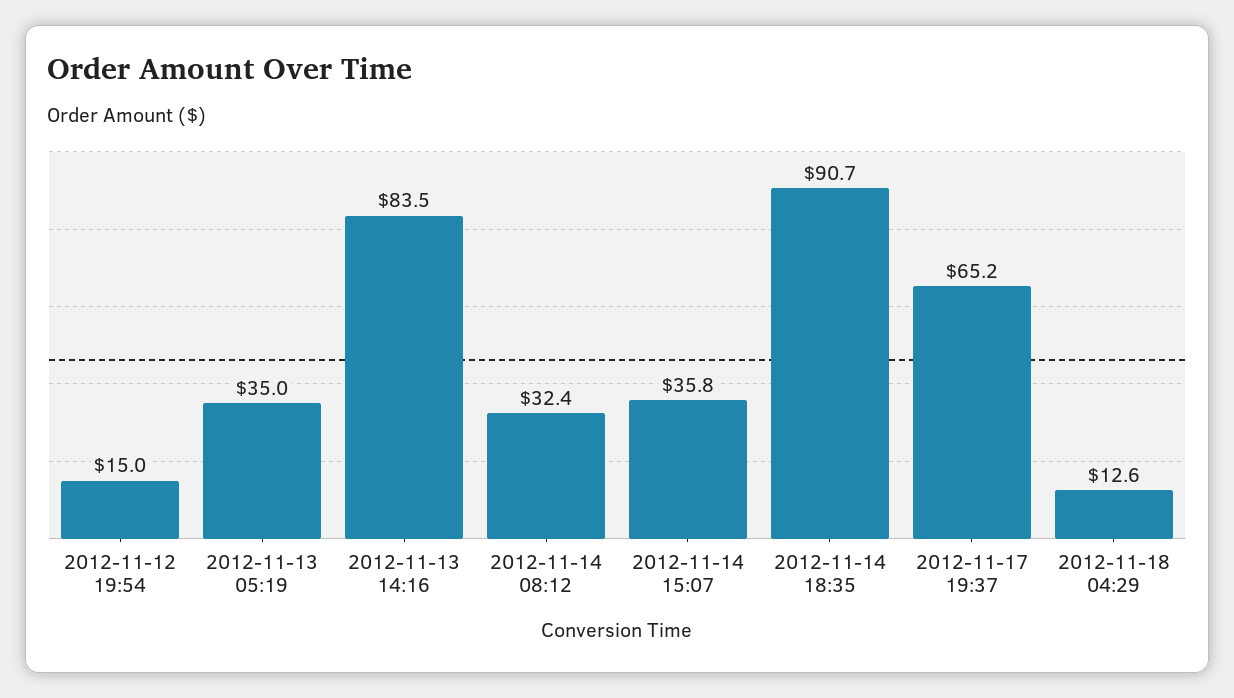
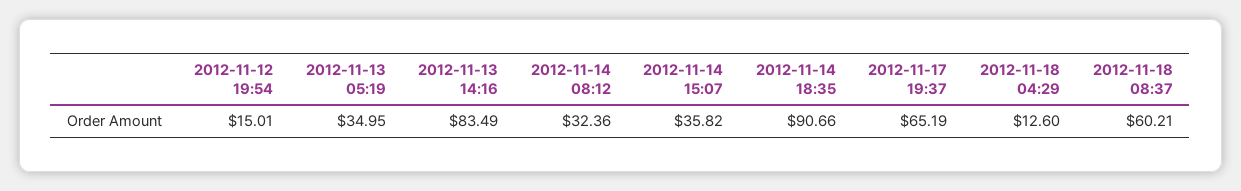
2012-11-18 08:37: none -> 60.21

